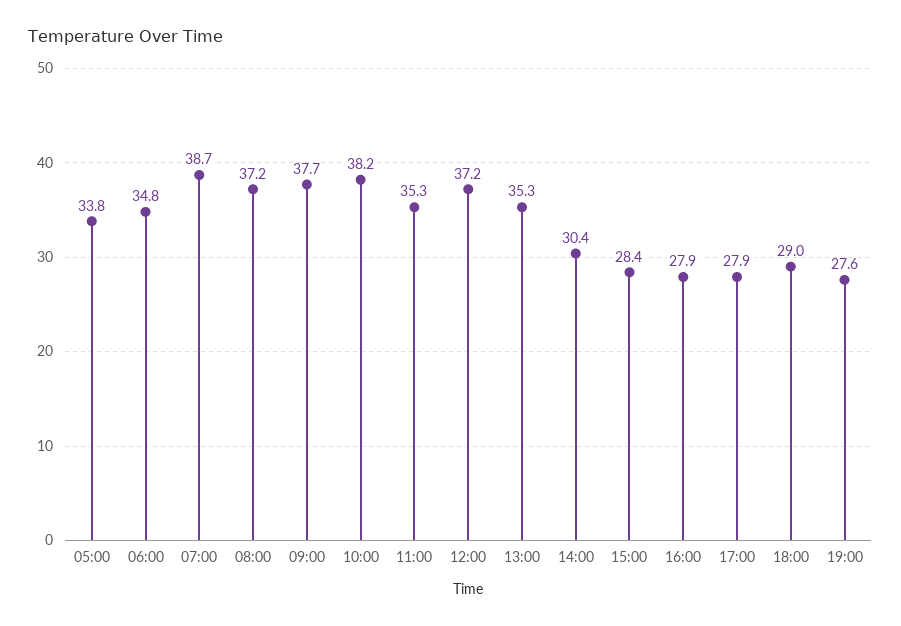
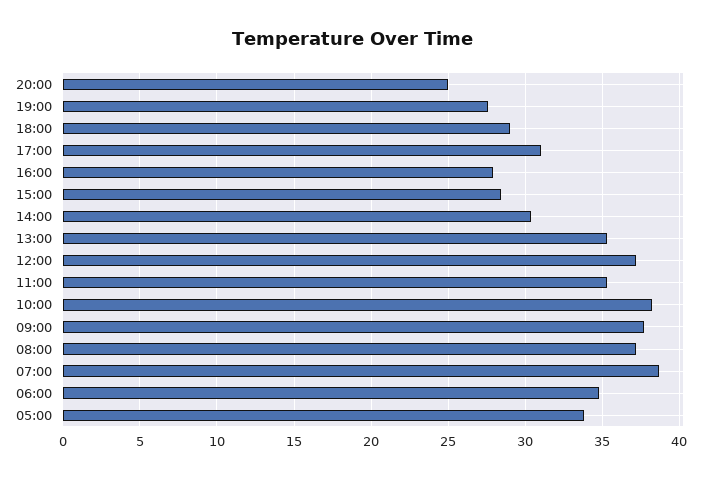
17:00: 27.9 -> 31
20:00: none -> 25

